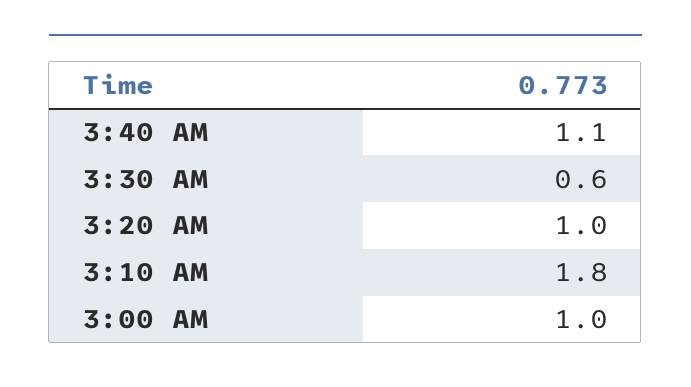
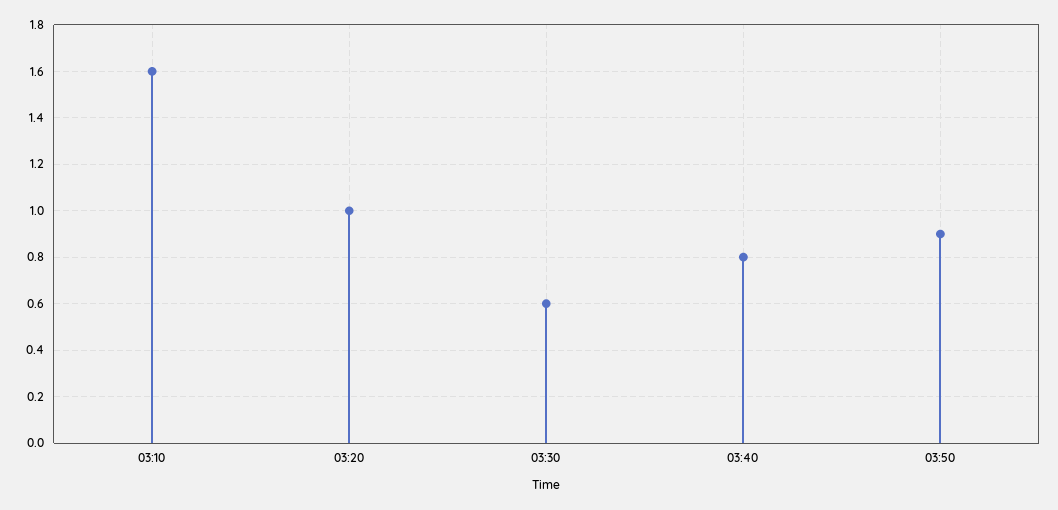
3:40 AM: 1.1 -> 0.8
3:10 AM: 1.8 -> 1.6
3:00 AM: 1 -> none
03:50: none -> 0.9

